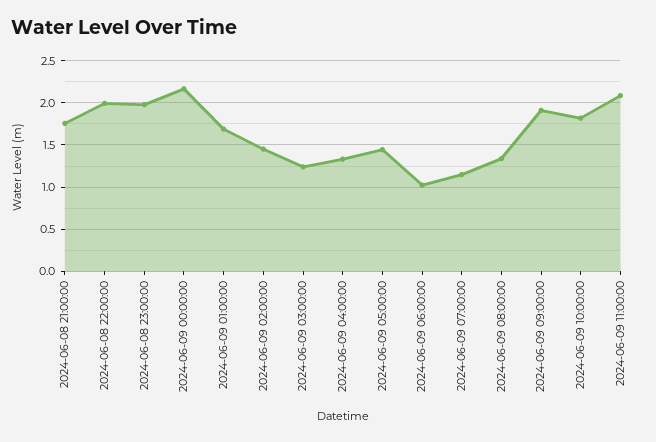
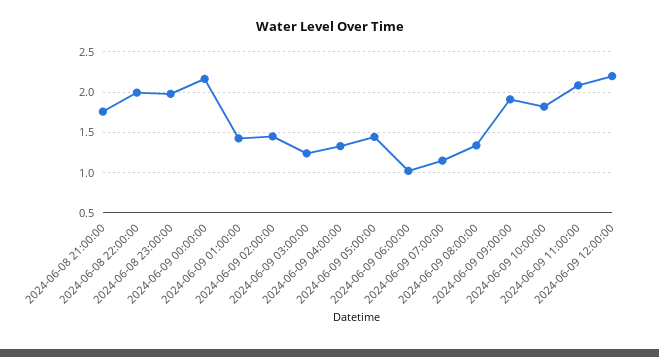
2024-06-09 01:00:00: 1.7 -> 1.4
2024-06-09 12:00:00: none -> 2.2

